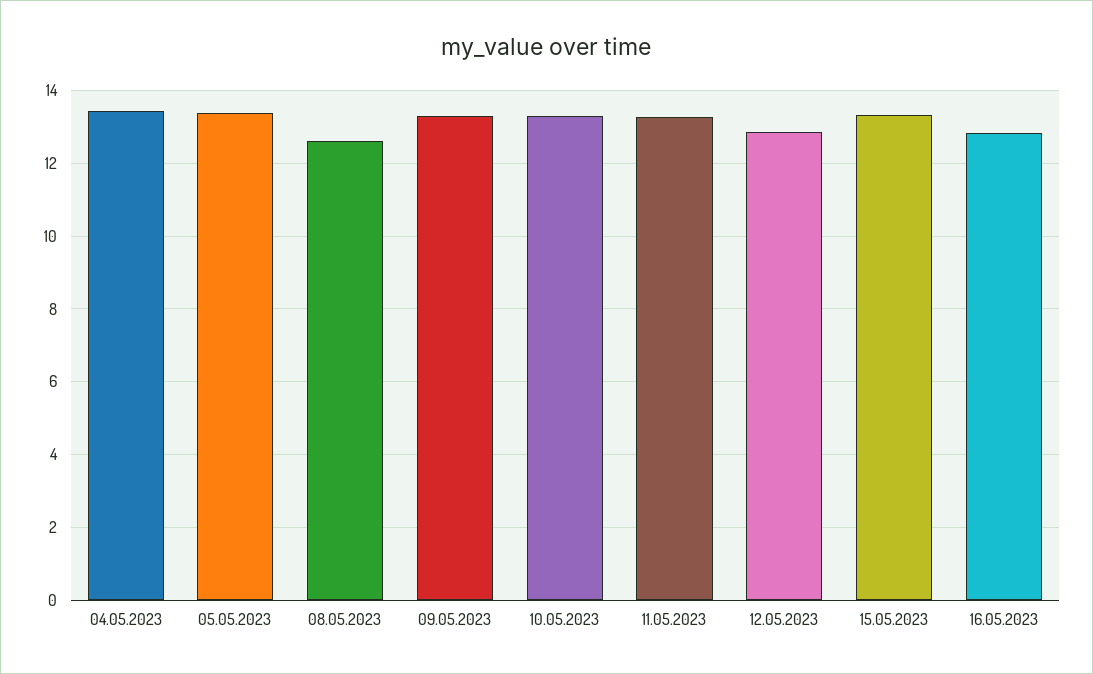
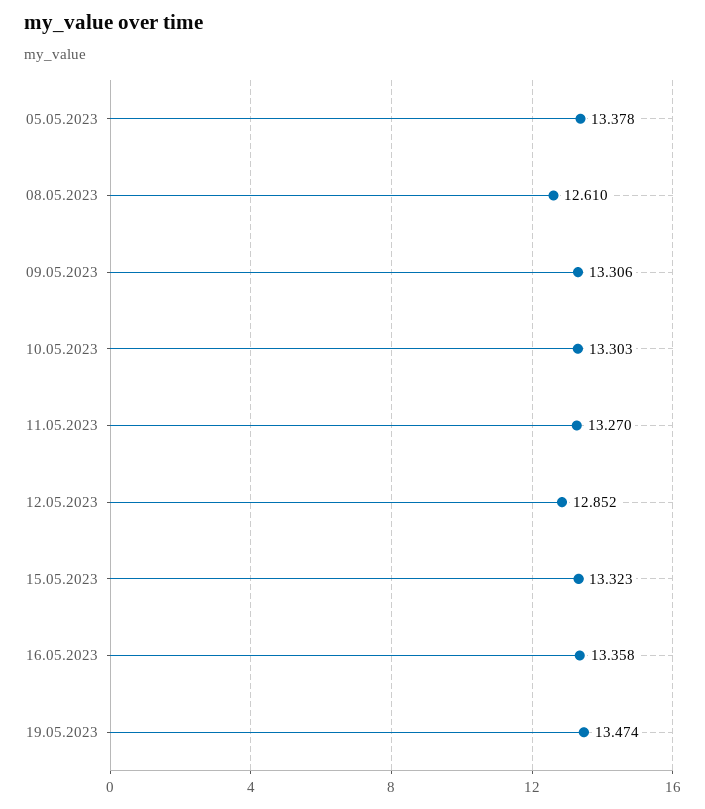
04.05.2023: 13.4 -> none
16.05.2023: 12.8 -> 13.358
19.05.2023: none -> 13.474

